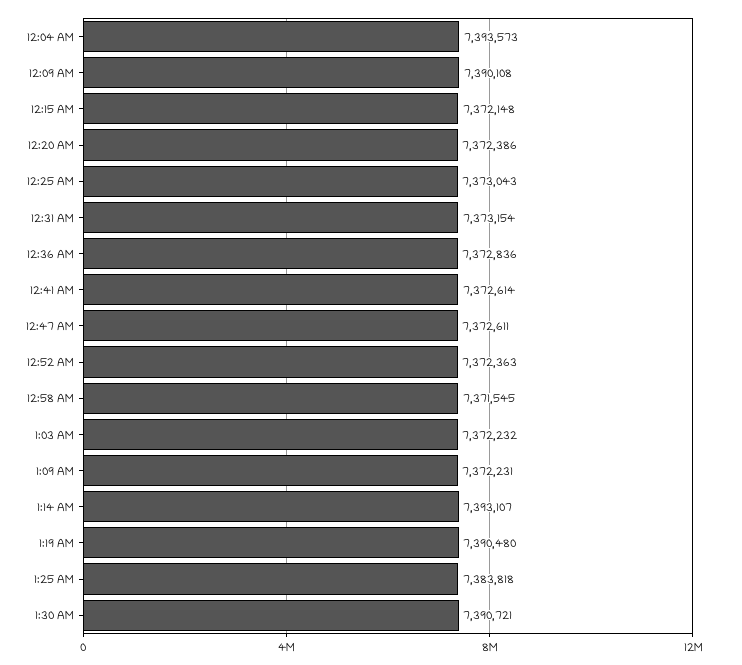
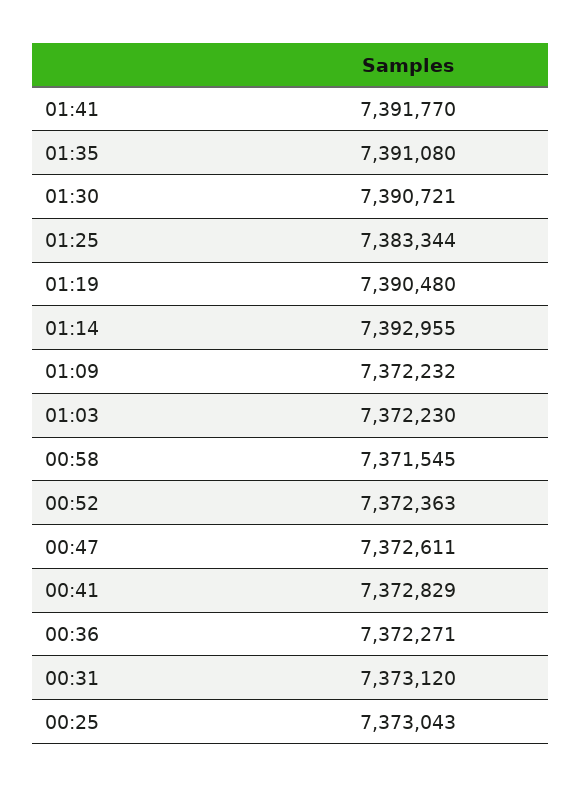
12:04 AM: 7393573 -> none
12:09 AM: 7390108 -> none
12:15 AM: 7372148 -> none
12:20 AM: 7372386 -> none
12:31 AM: 7373154 -> 7373120
12:36 AM: 7372836 -> 7372271
12:41 AM: 7372614 -> 7372829
1:03 AM: 7372232 -> 7372230
1:09 AM: 7372231 -> 7372232
1:14 AM: 7393107 -> 7392955
1:25 AM: 7383818 -> 7383344
01:41: none -> 7391770
01:35: none -> 7391080

